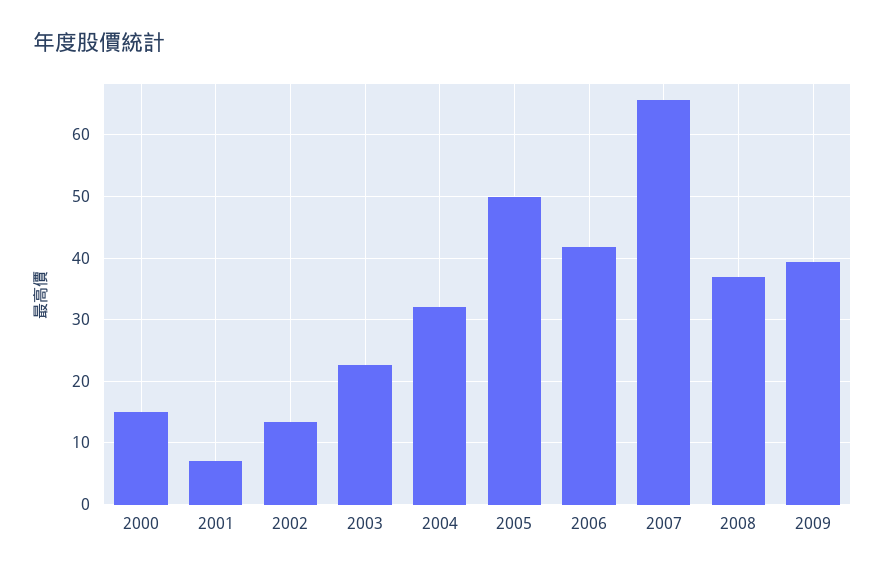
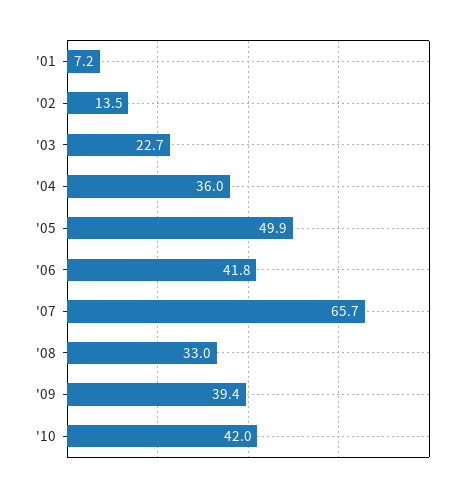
2000: 15 -> none
2004: 32 -> 36
2008: 37 -> 33
'10: none -> 42

